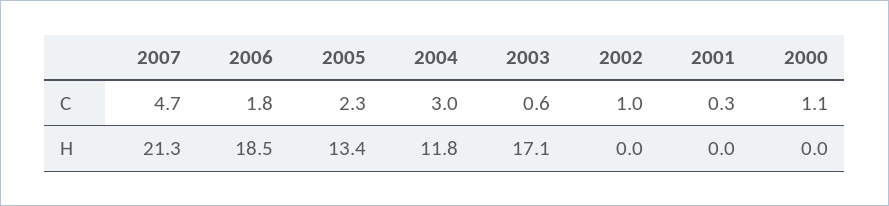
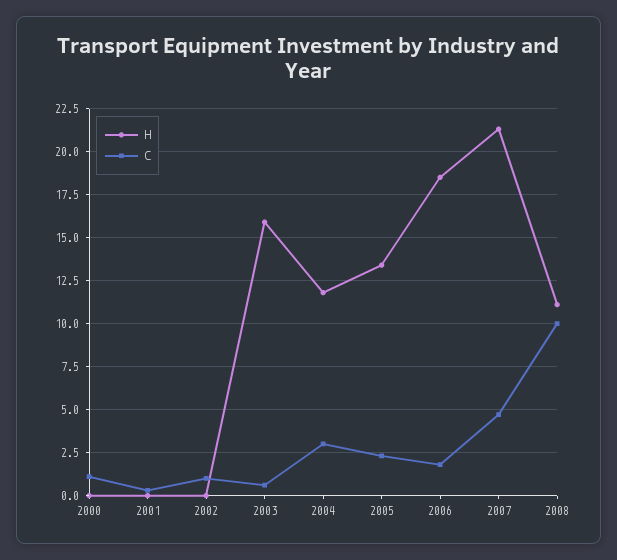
H, 2003: 17.1 -> 16
H, 2008: none -> 11
C, 2008: none -> 10

